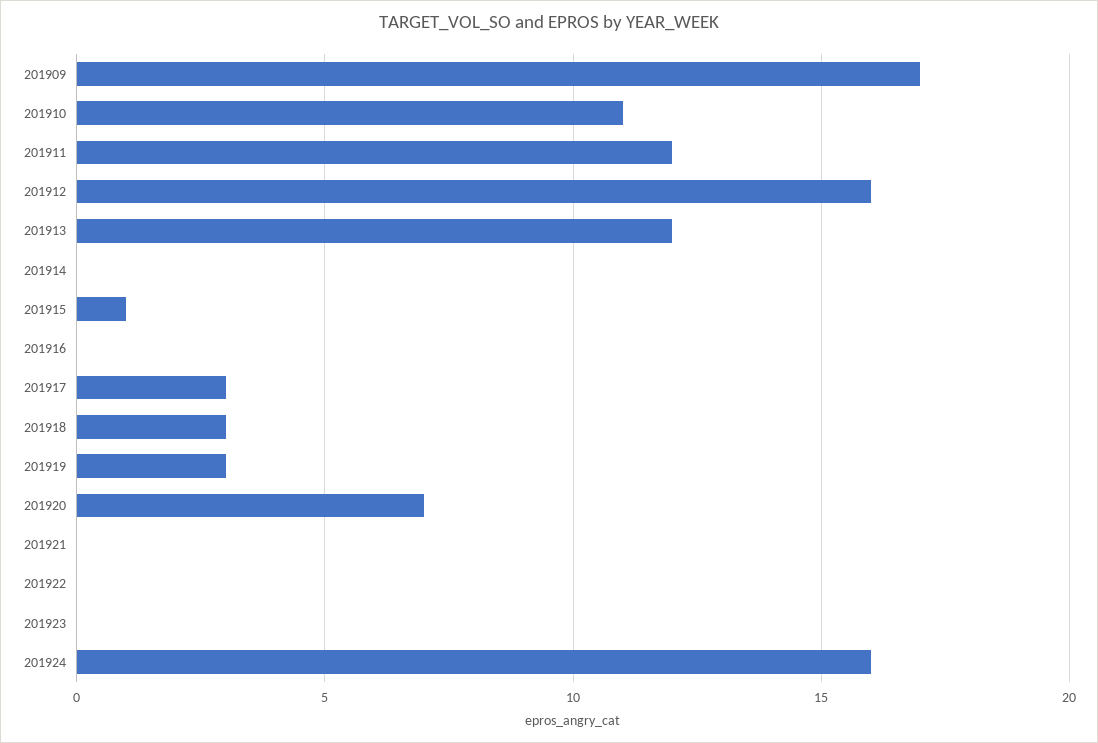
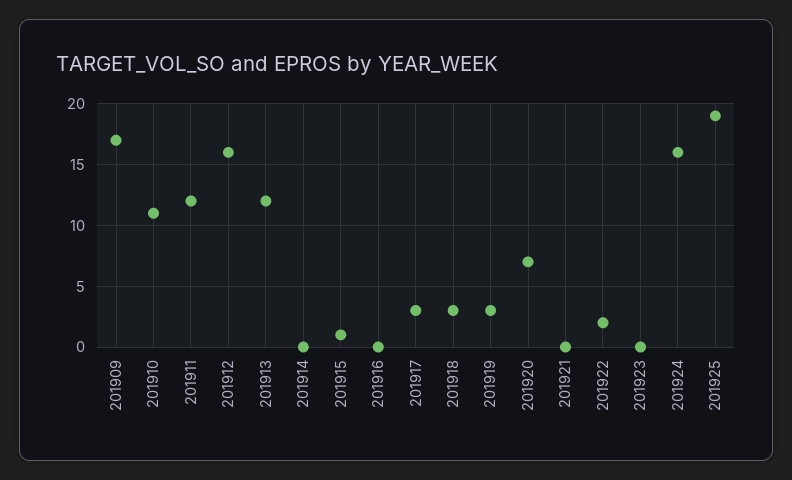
201922: 0 -> 2
201925: none -> 19

